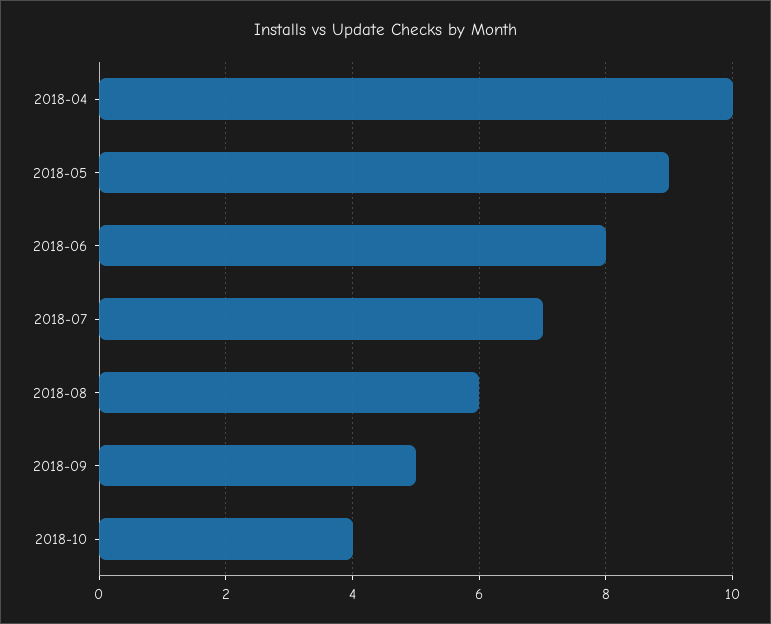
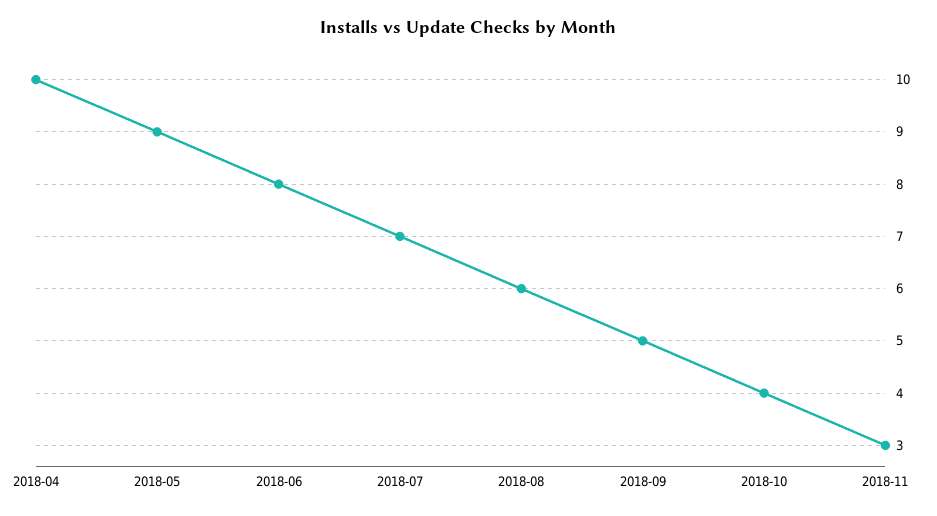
2018-11: none -> 3

